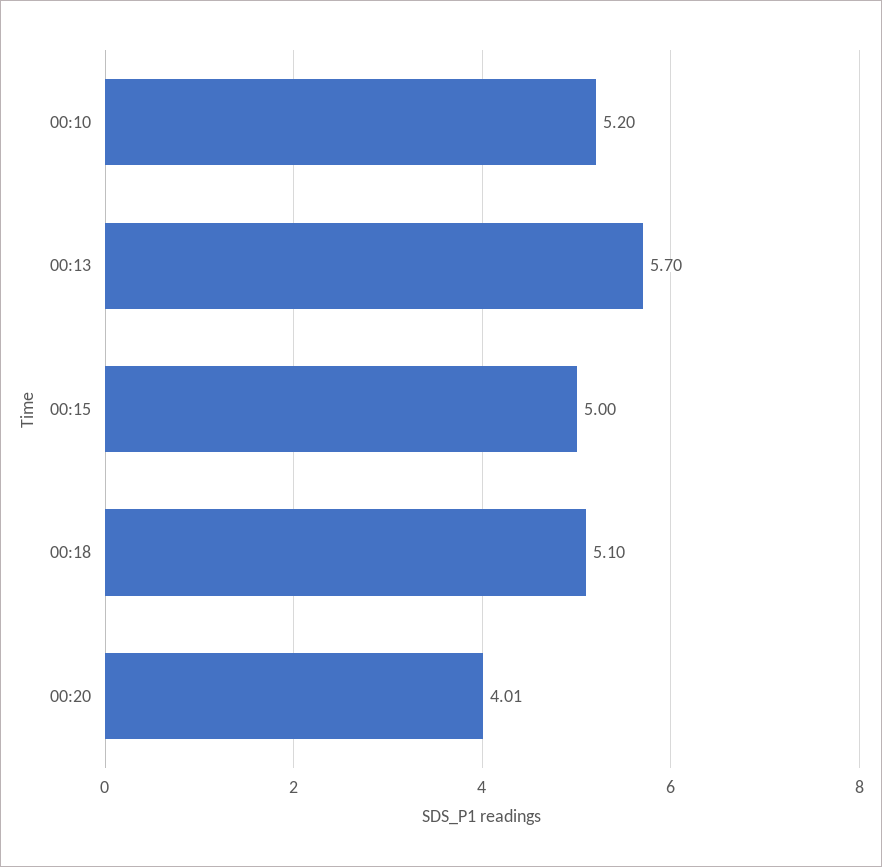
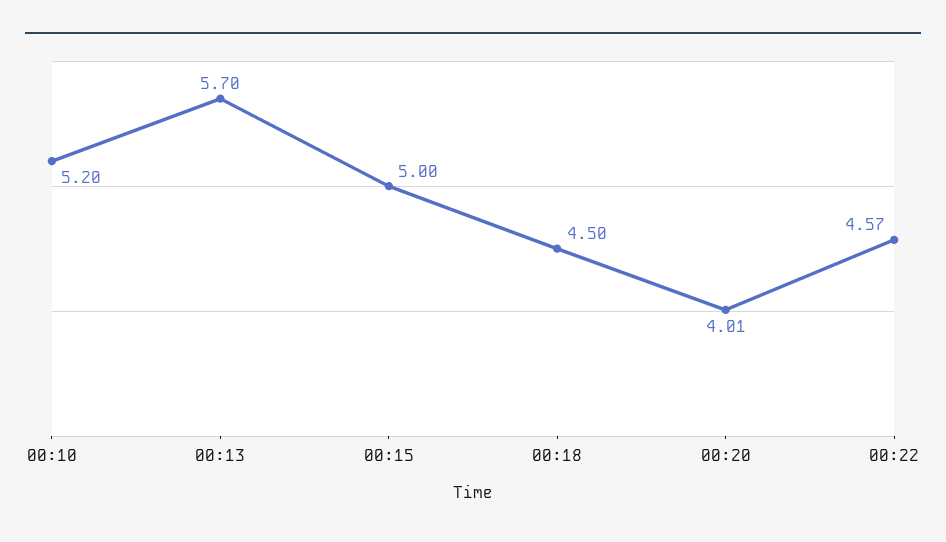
00:18: 5.1 -> 4.5
00:22: none -> 4.57

